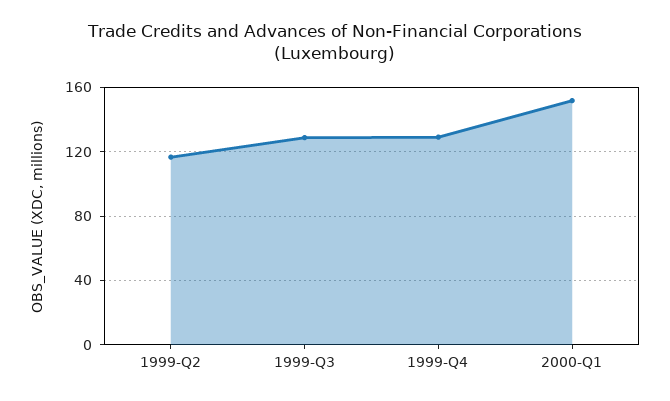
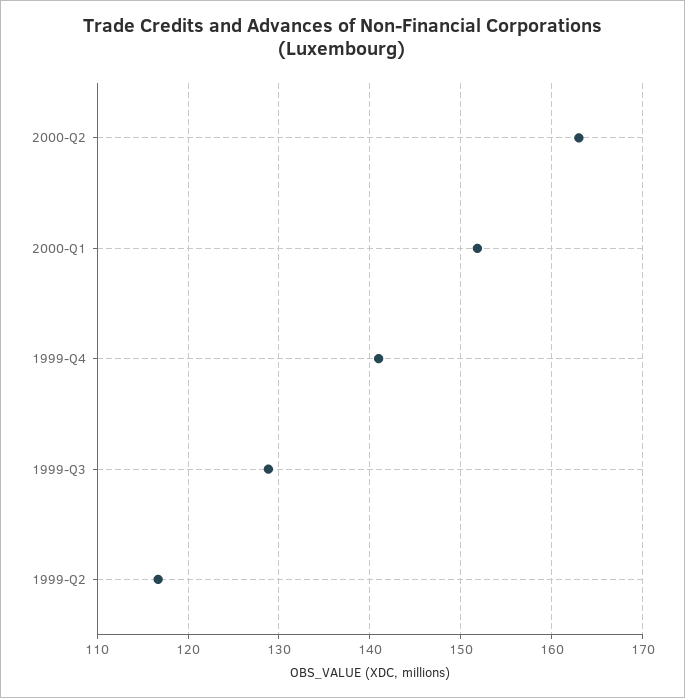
1999-Q4: 130 -> 141
2000-Q2: none -> 163

